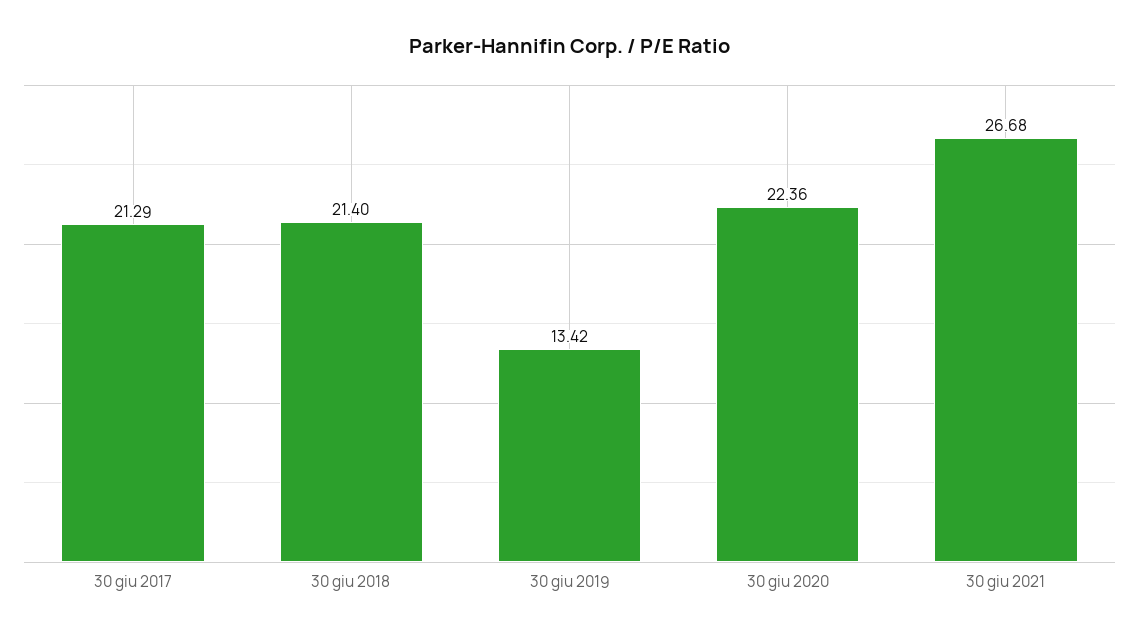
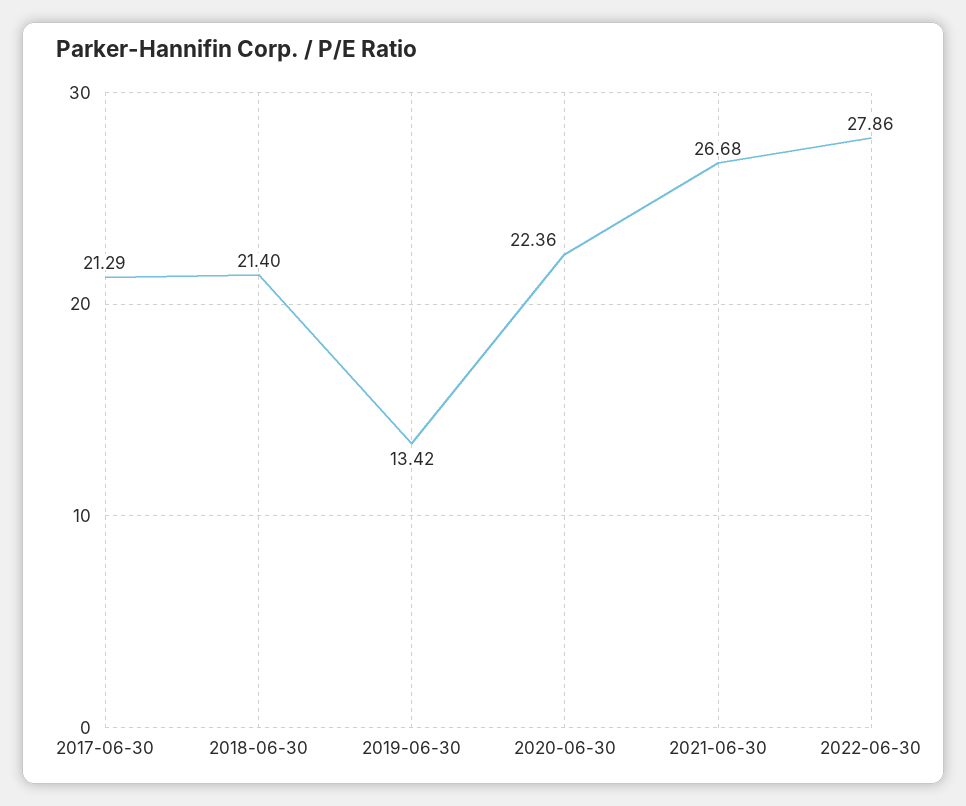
2022-06-30: none -> 27.86

